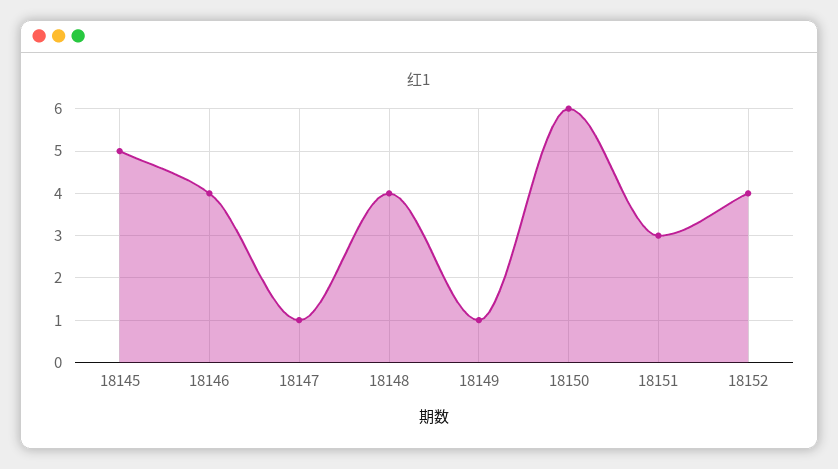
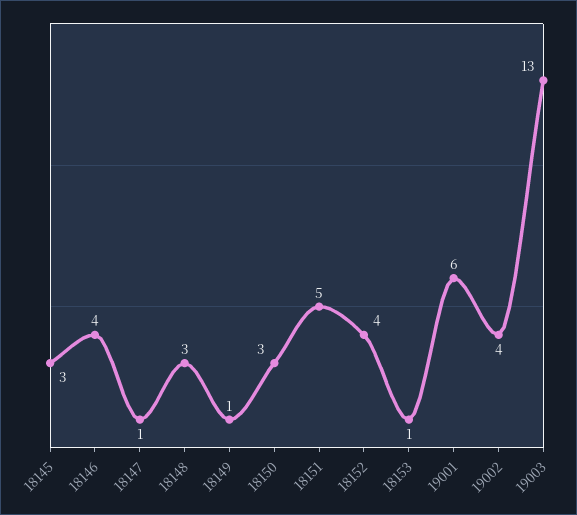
18145: 5 -> 3
18148: 4 -> 3
18150: 6 -> 3
18151: 3 -> 5
18153: none -> 1
19001: none -> 6
19002: none -> 4
19003: none -> 13

